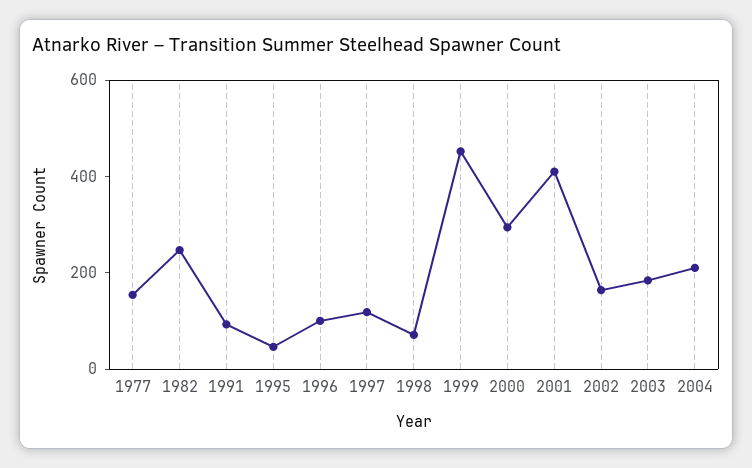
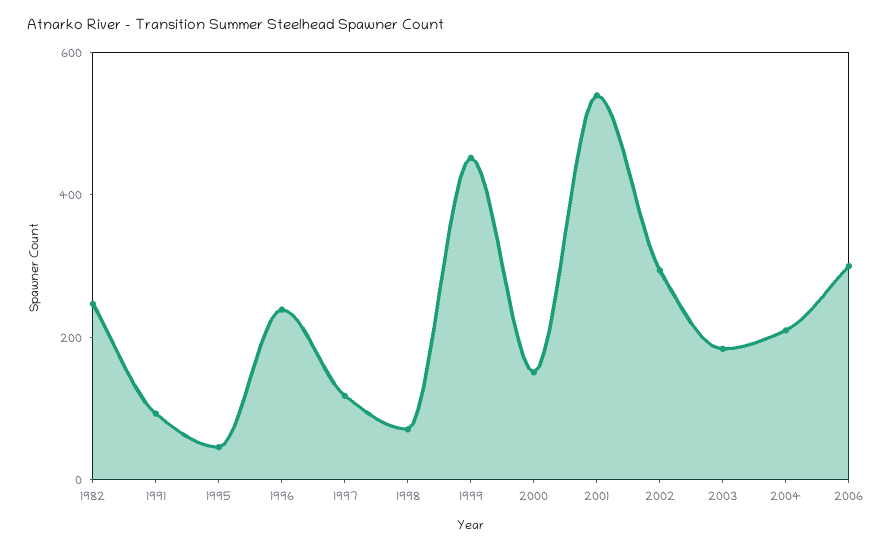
1977: 150 -> none
1996: 100 -> 250
2000: 300 -> 150
2001: 400 -> 550
2002: 150 -> 300
2006: none -> 300

